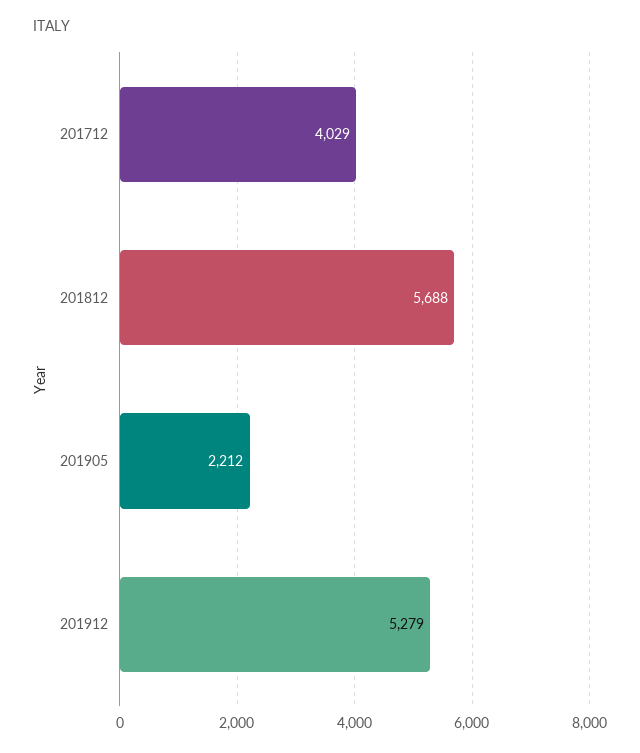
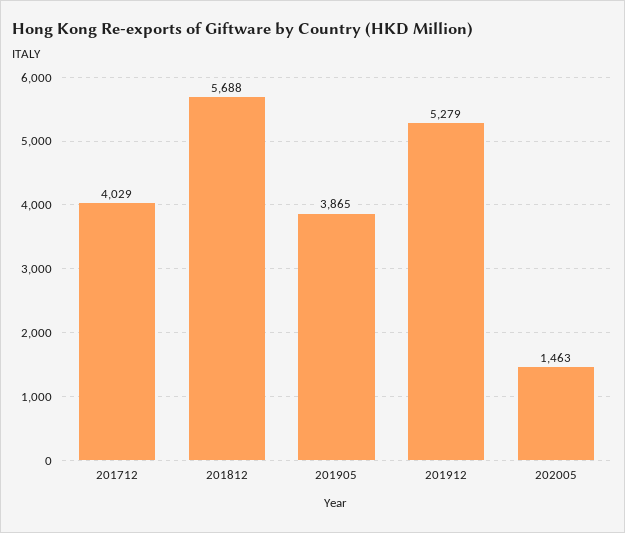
201905: 2212 -> 3865
202005: none -> 1463

